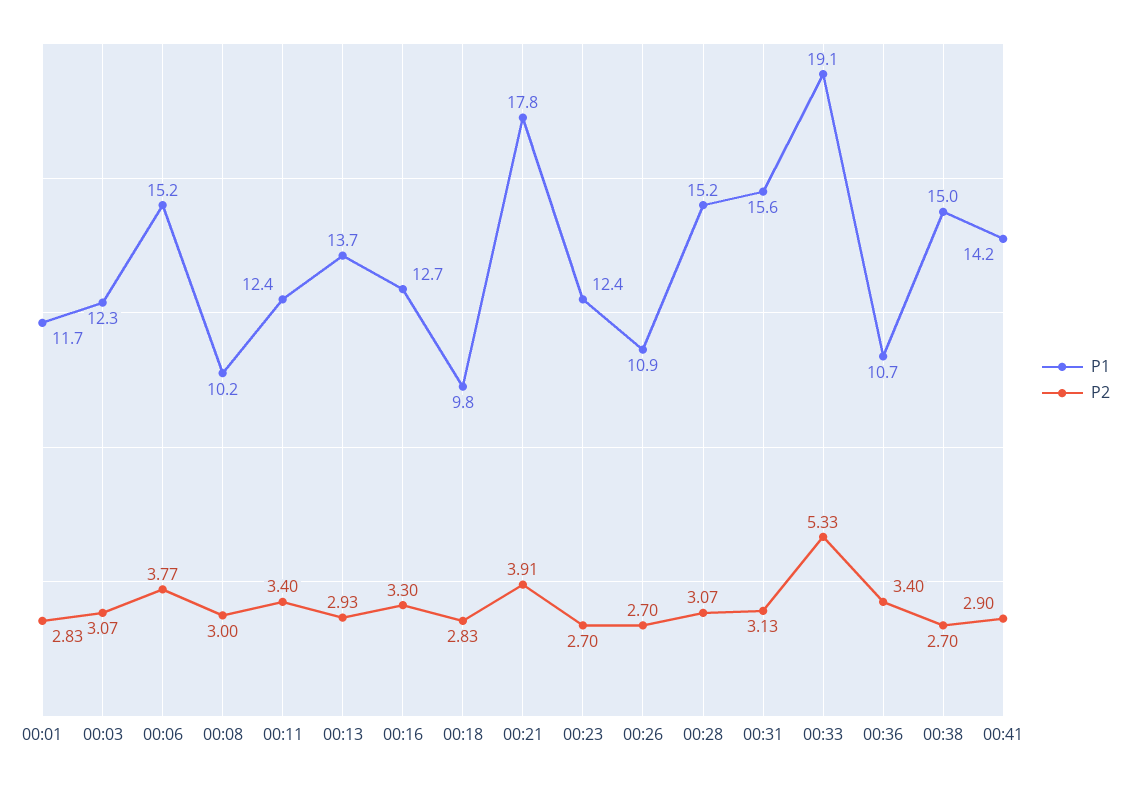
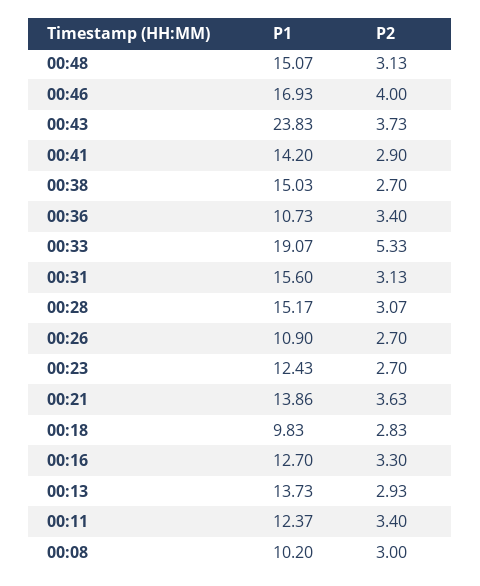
P1, 00:01: 11.7 -> none
P2, 00:01: 2.83 -> none
P1, 00:03: 12.3 -> none
P2, 00:03: 3.07 -> none
P1, 00:06: 15.2 -> none
P2, 00:06: 3.77 -> none
P1, 00:21: 17.8 -> 13.86
P2, 00:21: 3.91 -> 3.63
P1, 00:48: none -> 15.07
P2, 00:48: none -> 3.13
P1, 00:46: none -> 16.93
P2, 00:46: none -> 4
P1, 00:43: none -> 23.83
P2, 00:43: none -> 3.73

